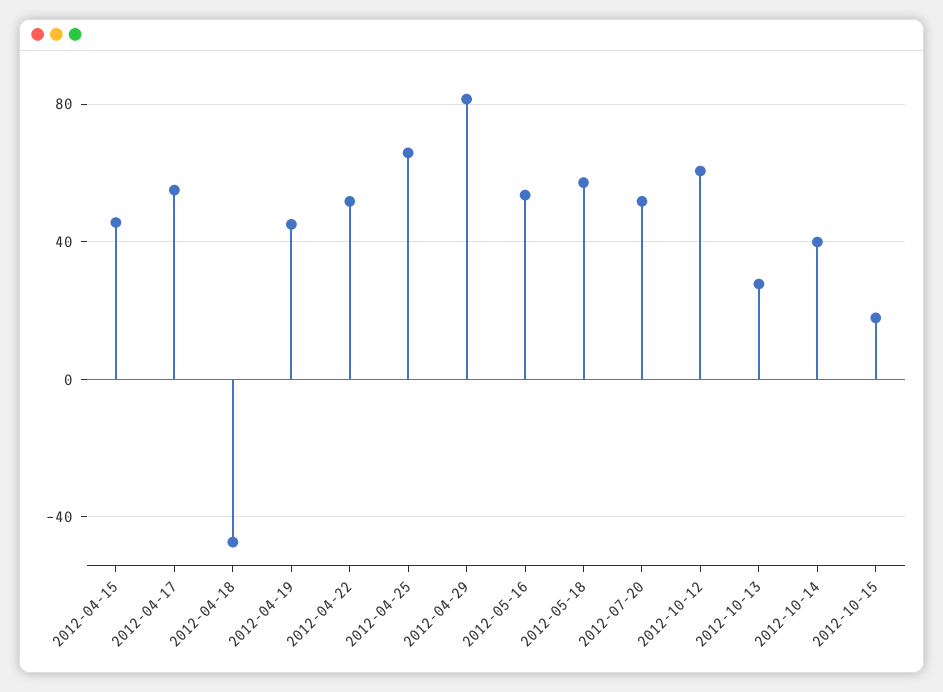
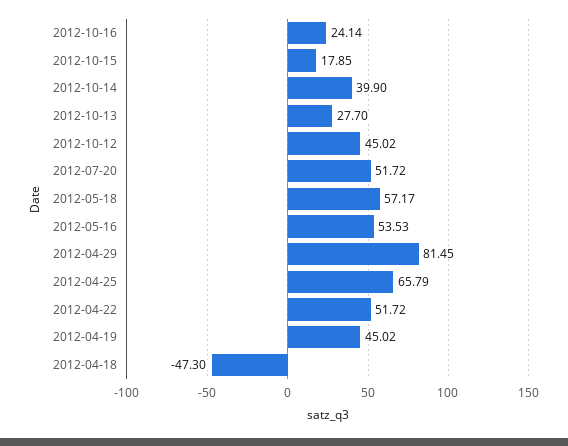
2012-04-15: 45 -> none
2012-04-17: 55 -> none
2012-10-12: 60 -> 45.02
2012-10-16: none -> 24.14

